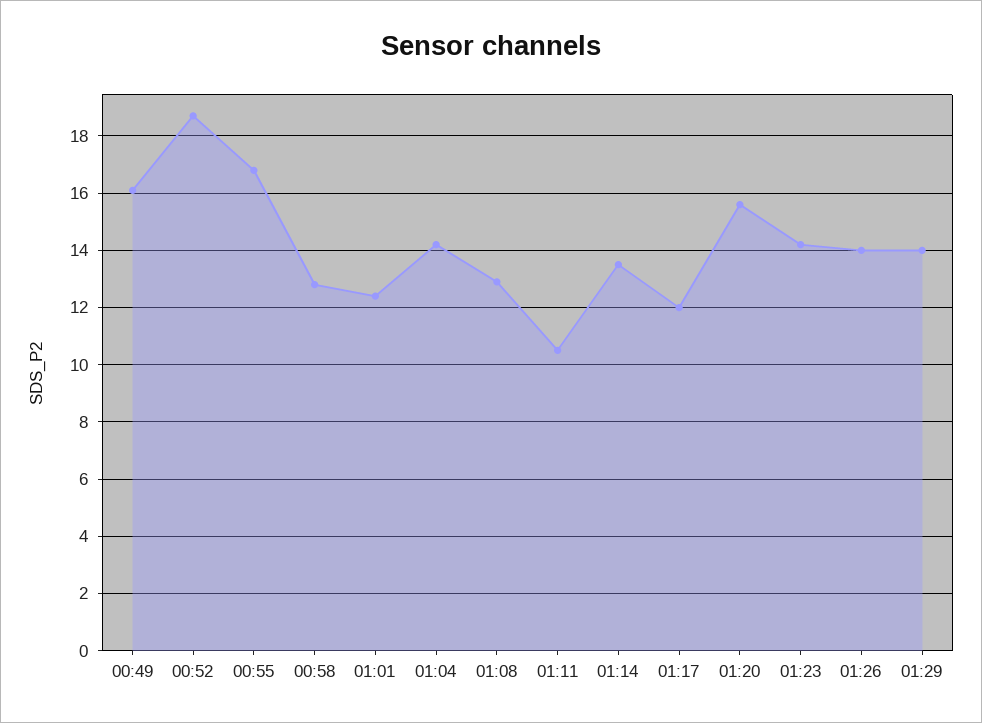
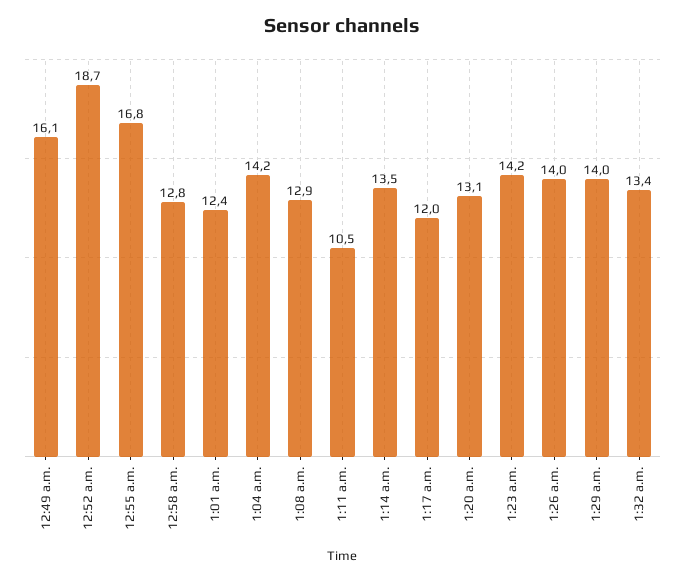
01:20: 15.5 -> 13.1
1:32 a.m.: none -> 13.4

